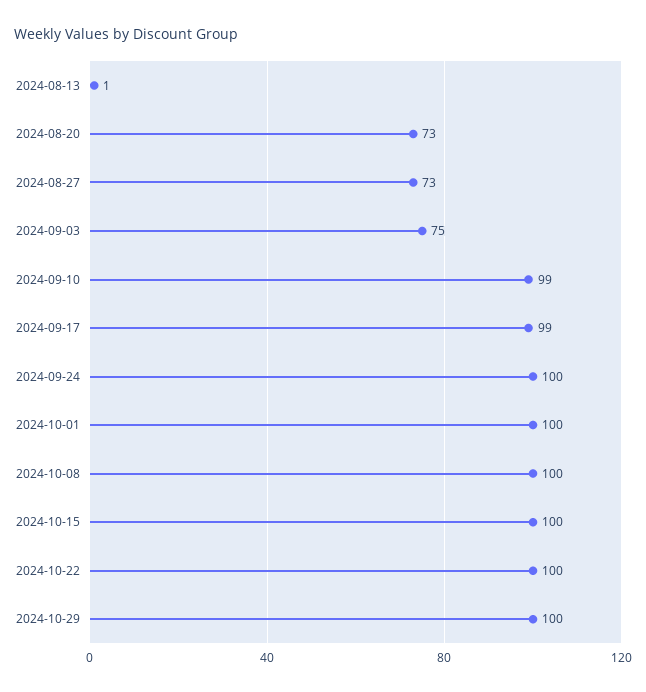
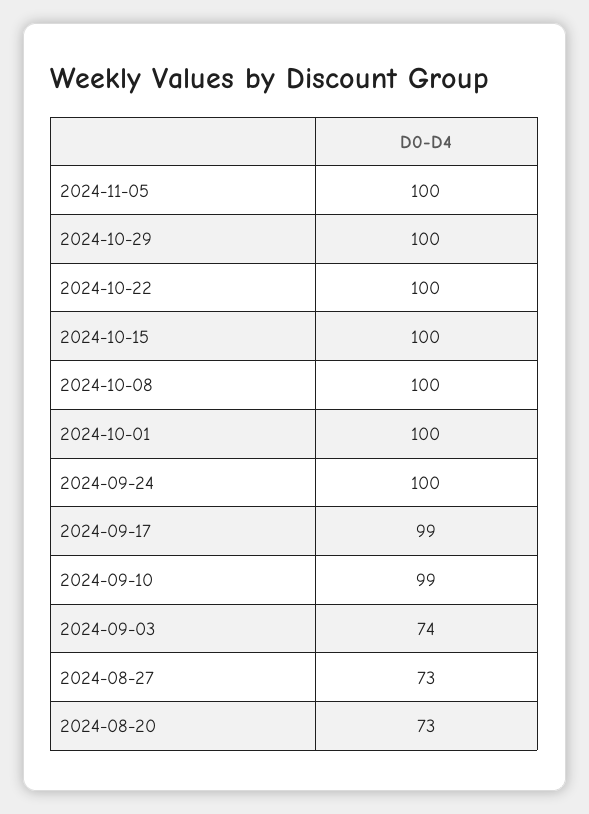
2024-08-13: 1 -> none
2024-09-03: 75 -> 74
2024-11-05: none -> 100

